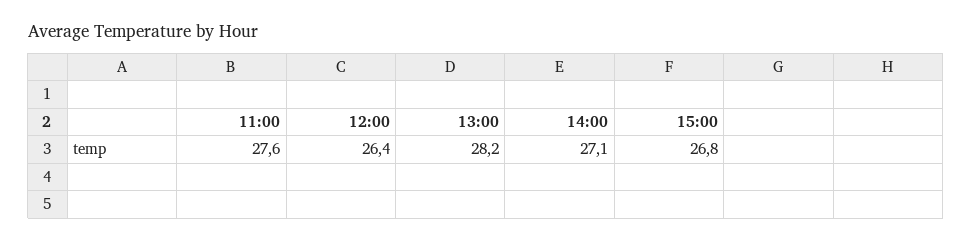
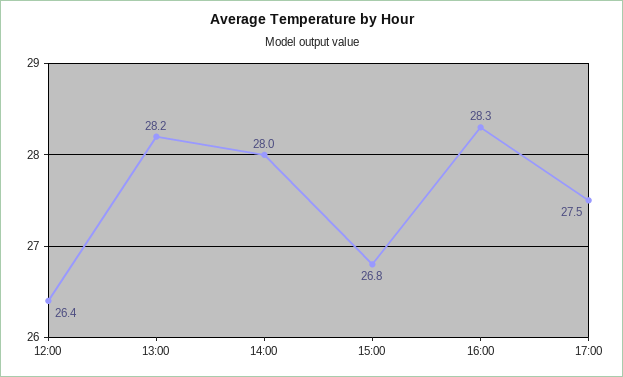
11:00: 27.6 -> none
14:00: 27.1 -> 28
16:00: none -> 28.3
17:00: none -> 27.5

